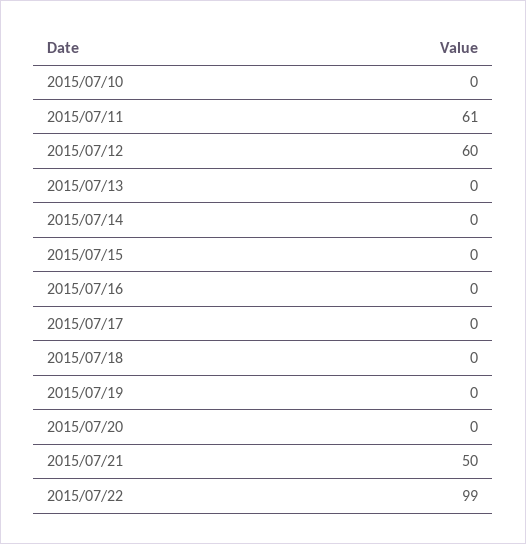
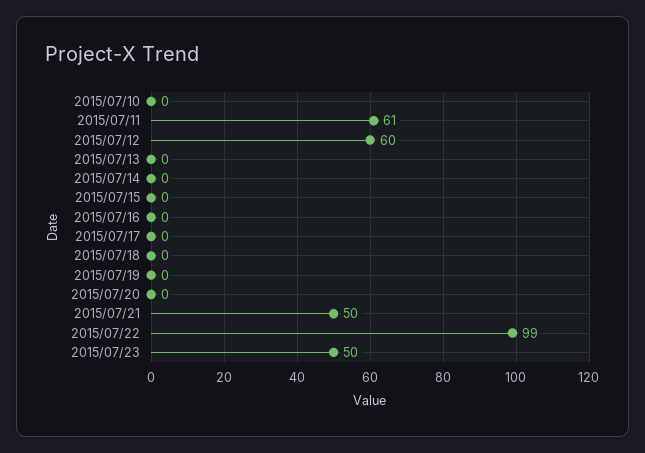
2015/07/23: none -> 50

